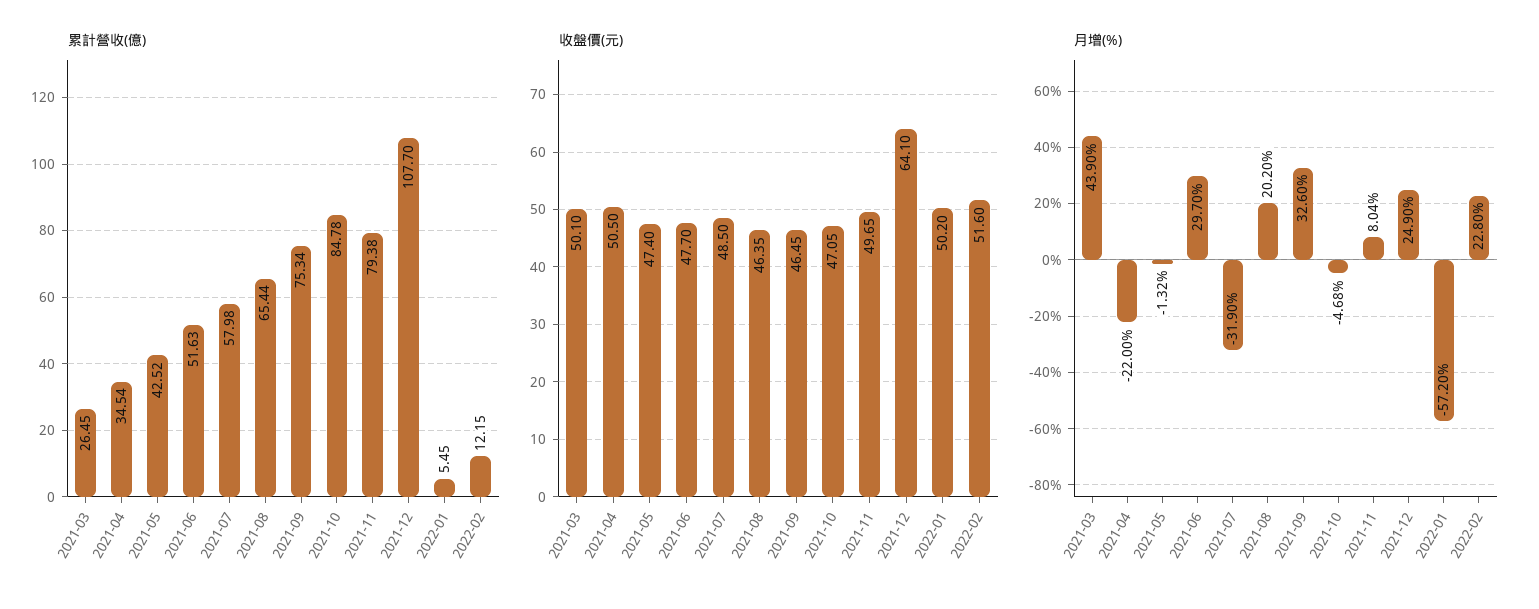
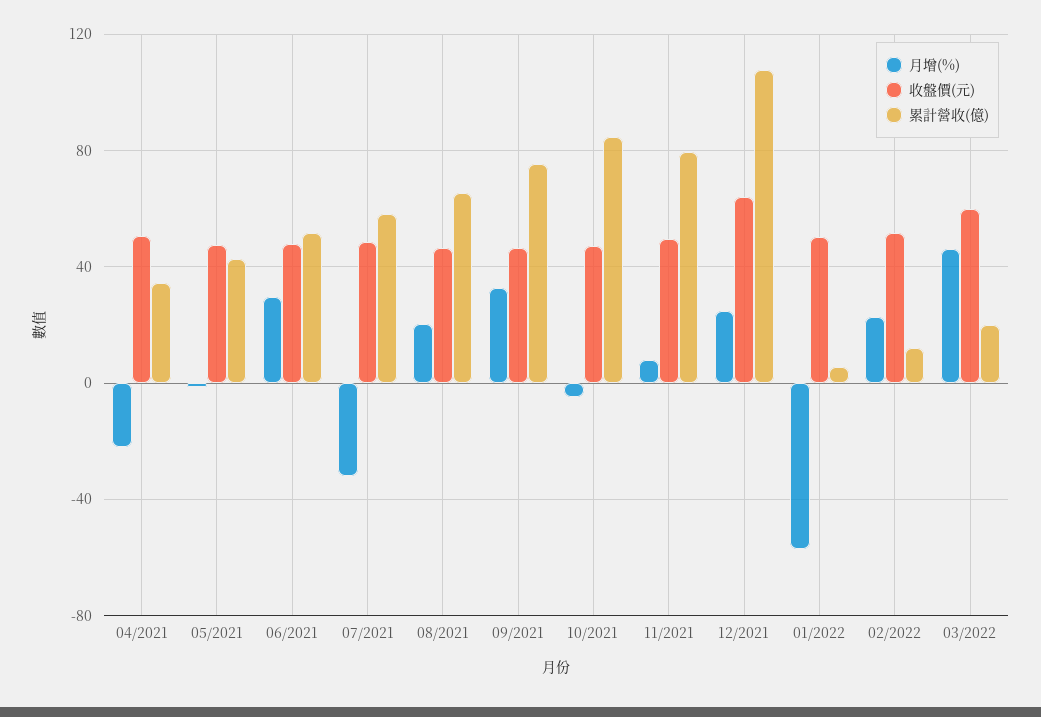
累計營收(億), 2021-03: 26.45 -> none
收盤價(元), 2021-03: 50.1 -> none
月增(%), 2021-03: 43.9 -> none
月增(%), 03/2022: none -> 45
收盤價(元), 03/2022: none -> 60
累計營收(億), 03/2022: none -> 20

